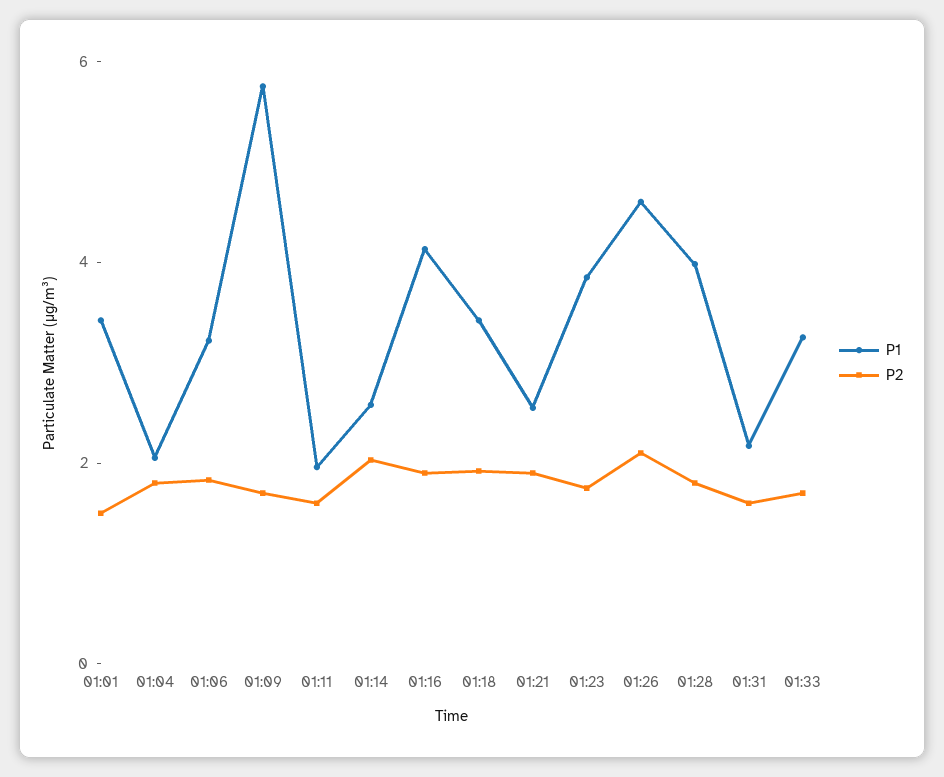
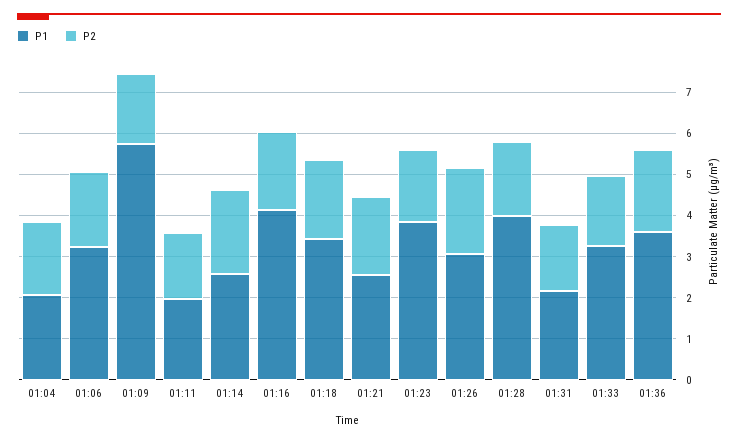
P1, 01:01: 3.5 -> none
P2, 01:01: 1.5 -> none
P1, 01:26: 4.5 -> 3
P1, 01:36: none -> 3.6
P2, 01:36: none -> 2

